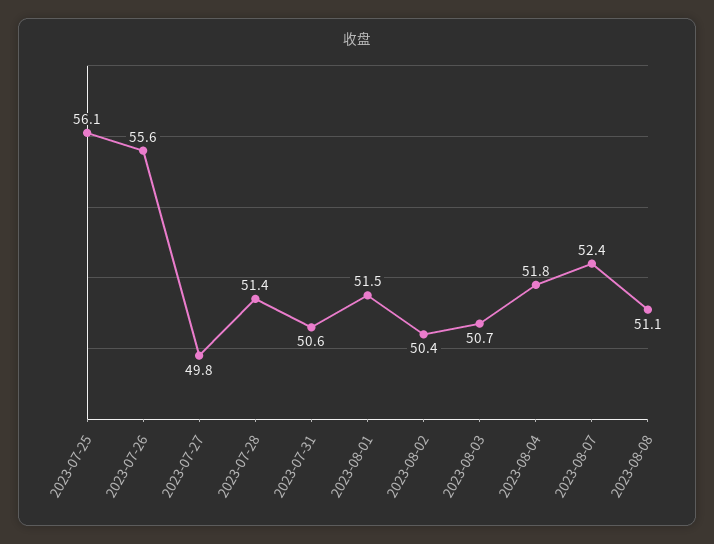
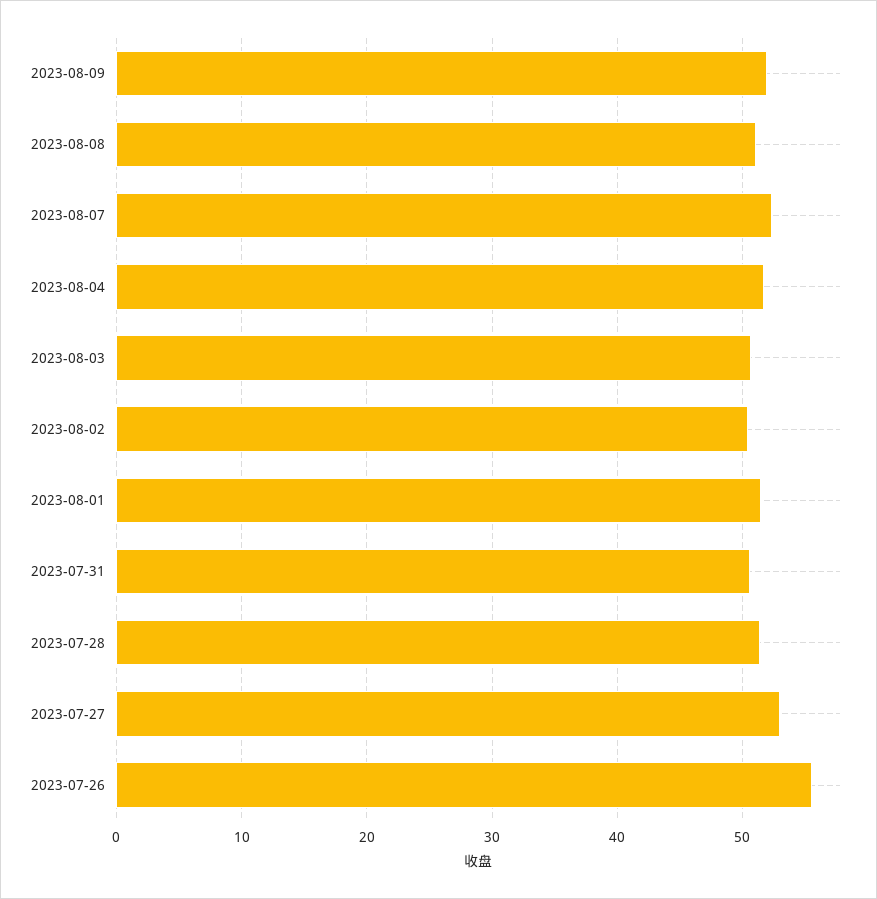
2023-07-25: 56.1 -> none
2023-07-27: 49.8 -> 53
2023-08-09: none -> 52

